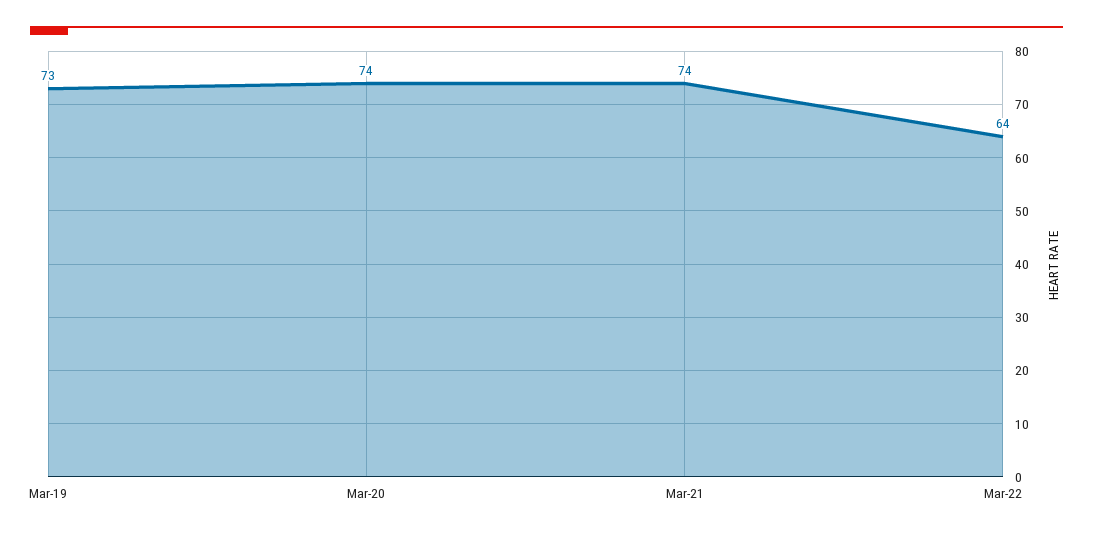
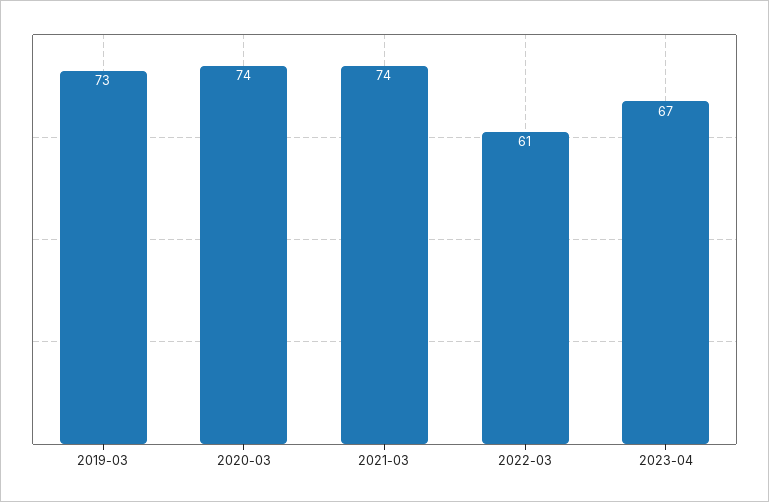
Mar-22: 64 -> 61
2023-04: none -> 67

